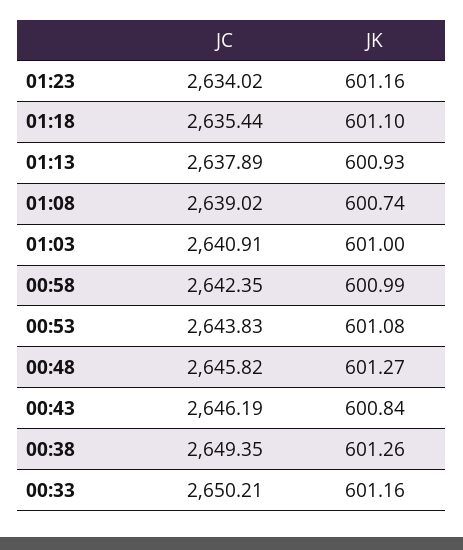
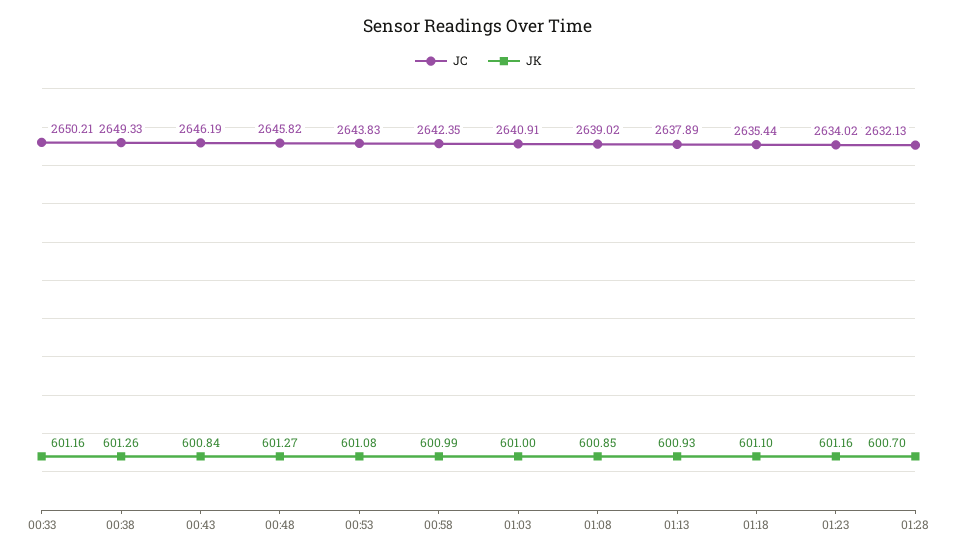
JK, 01:08: 600.74 -> 600.85
JC, 00:38: 2649.35 -> 2649.33
JC, 01:28: none -> 2632.13
JK, 01:28: none -> 600.7

